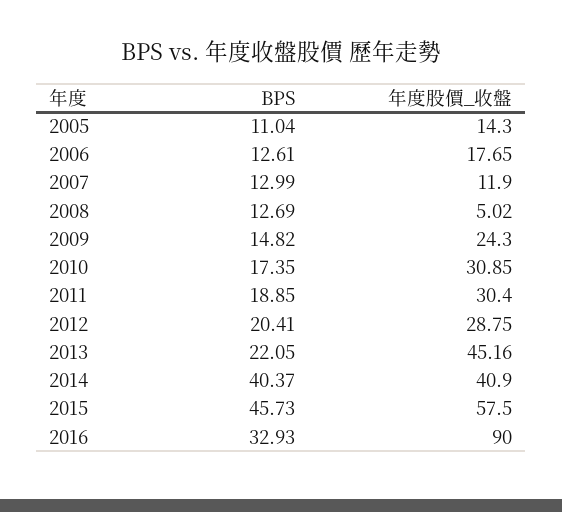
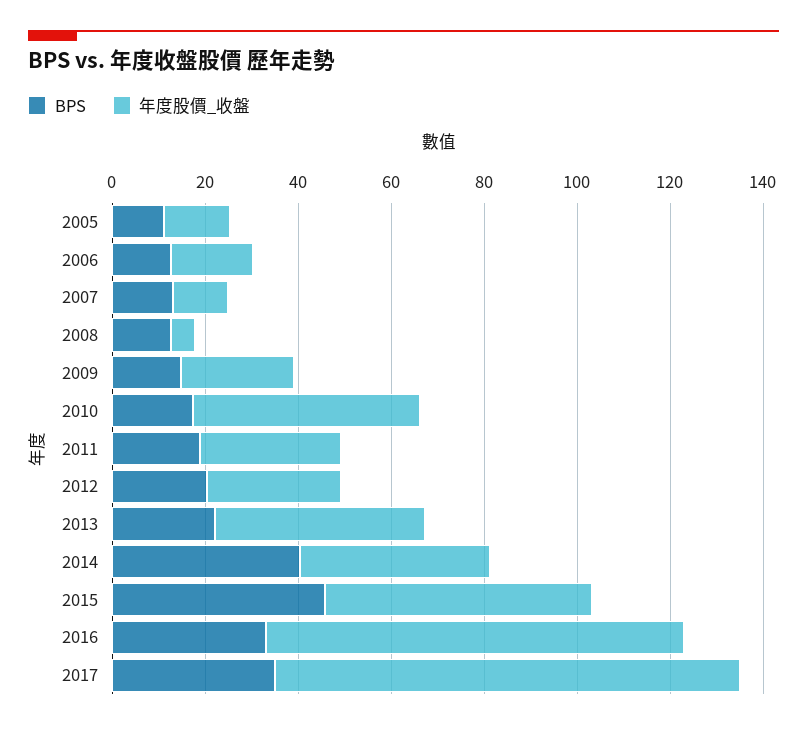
年度股價_收盤, 2010: 30.85 -> 50
BPS, 2017: none -> 35
年度股價_收盤, 2017: none -> 100

